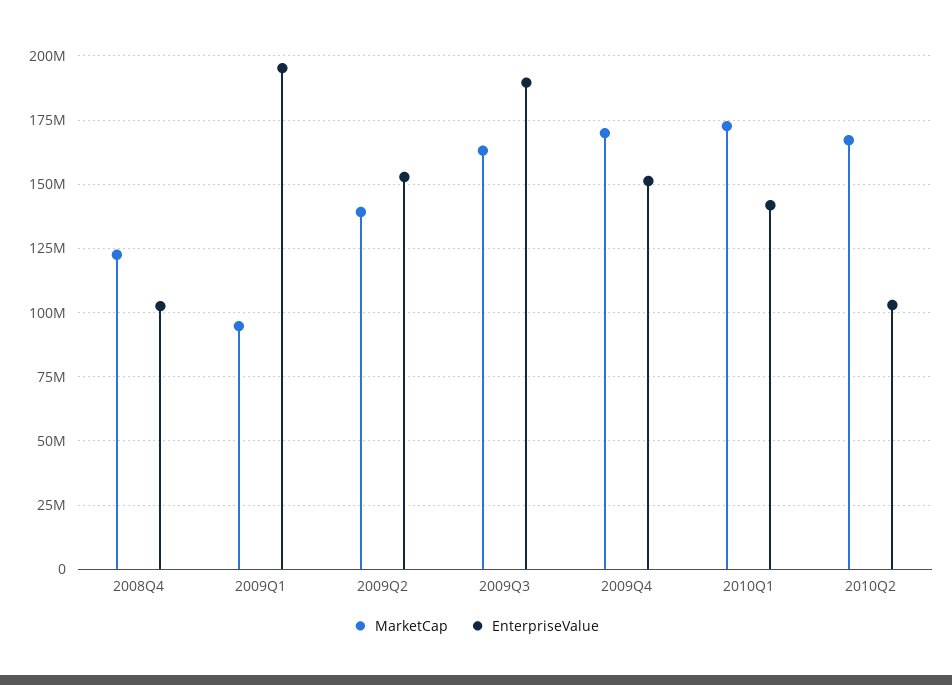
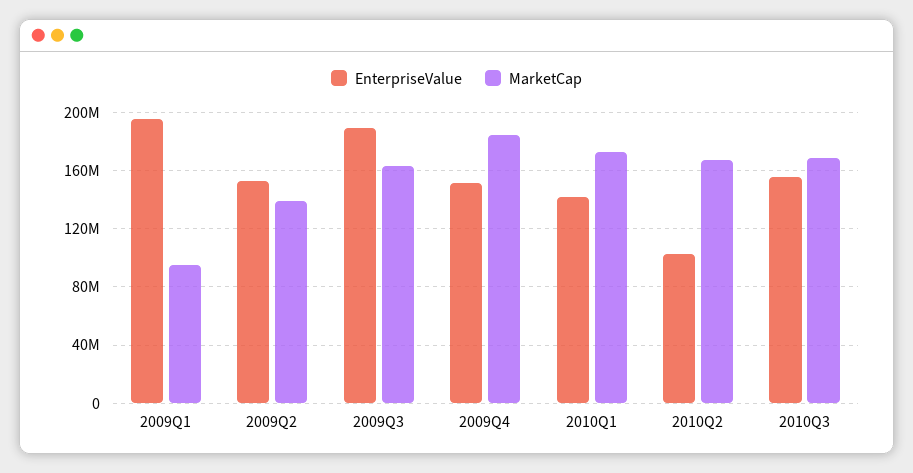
MarketCap, 2008Q4: 122500000 -> none
EnterpriseValue, 2008Q4: 102500000 -> none
MarketCap, 2009Q4: 170000000 -> 185000000
EnterpriseValue, 2010Q3: none -> 155000000
MarketCap, 2010Q3: none -> 170000000

